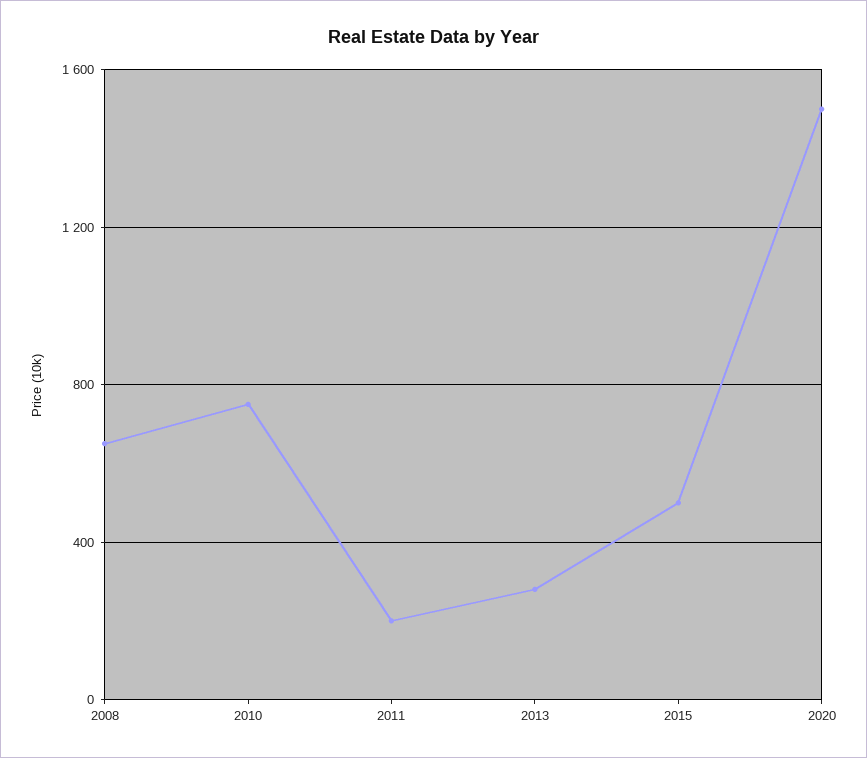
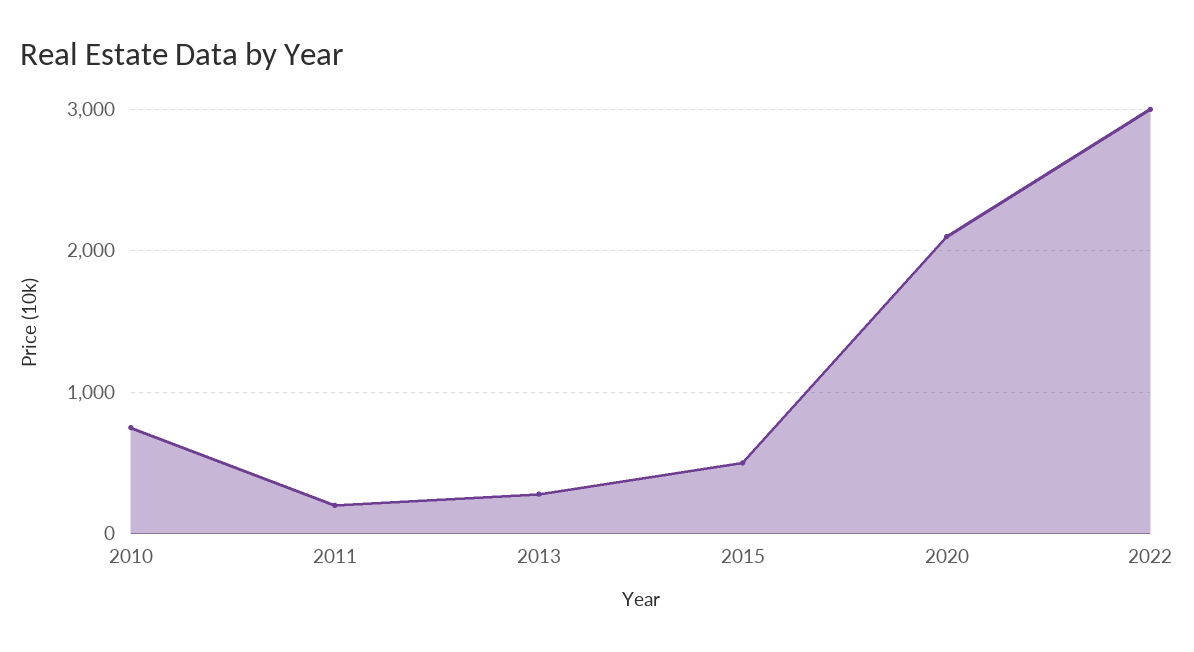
2008: 650 -> none
2020: 1500 -> 2100
2022: none -> 3000

